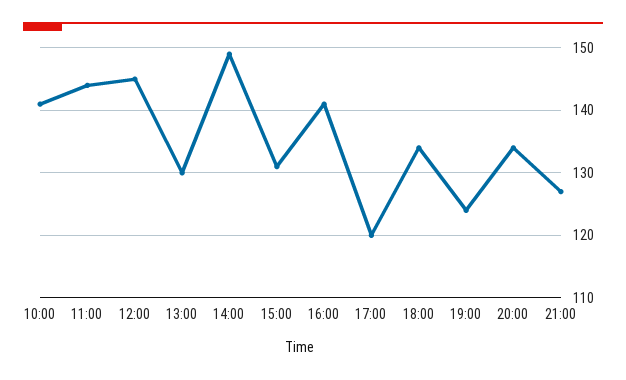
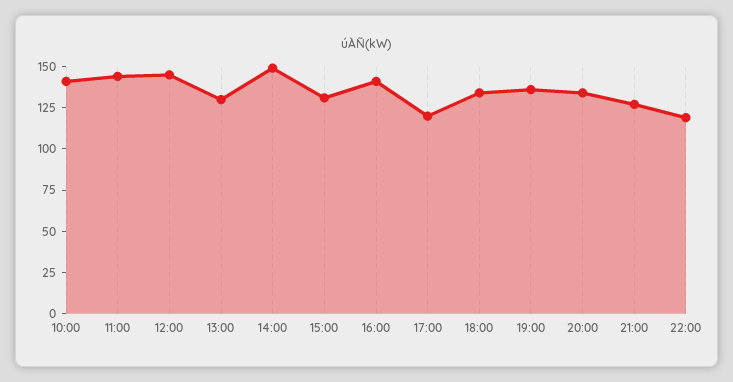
19:00: 124 -> 135
22:00: none -> 120

